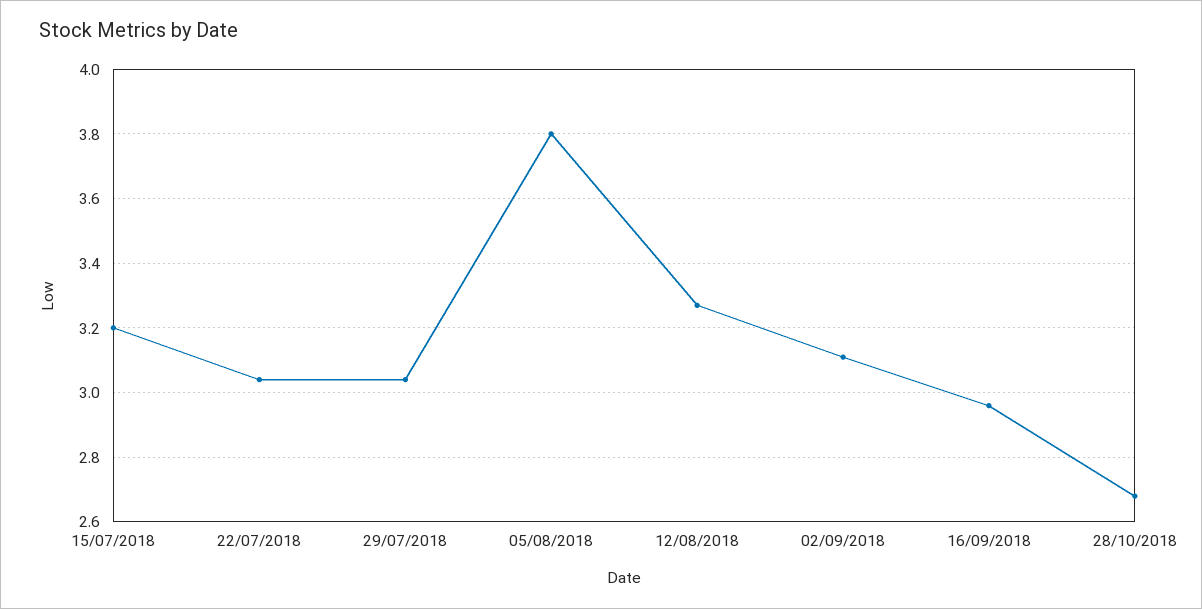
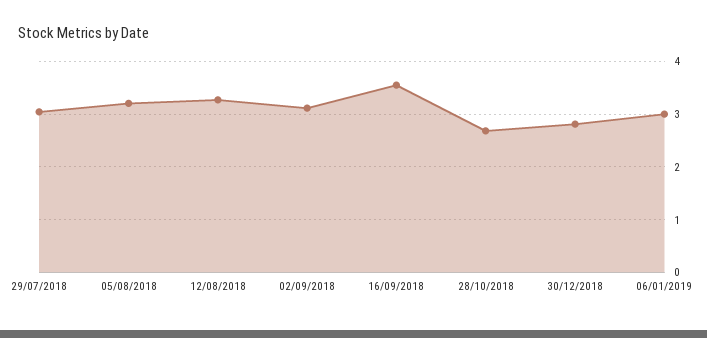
15/07/2018: 3.2 -> none
22/07/2018: 3.05 -> none
05/08/2018: 3.8 -> 3.2
16/09/2018: 2.95 -> 3.6
30/12/2018: none -> 2.8
06/01/2019: none -> 3

